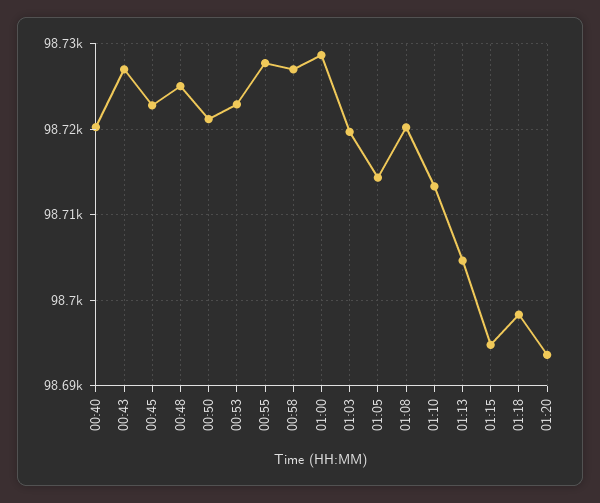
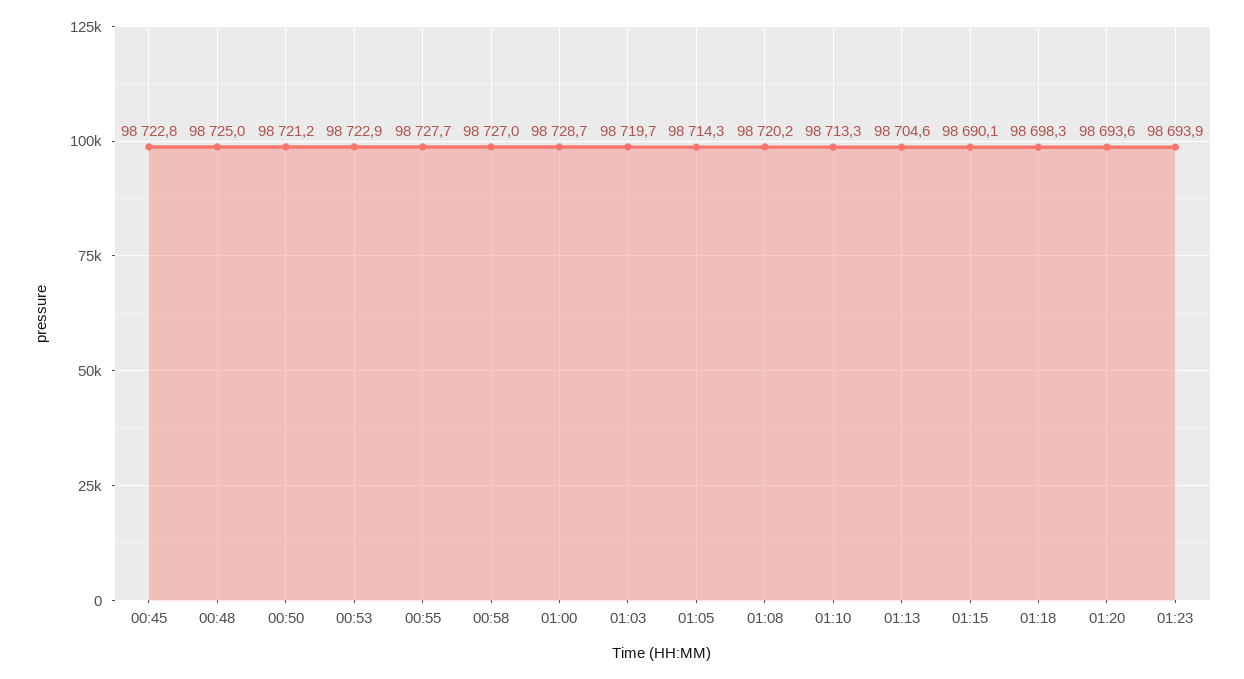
00:40: 98720 -> none
00:43: 98727 -> none
01:15: 98695 -> 98690.1
01:23: none -> 98693.9

